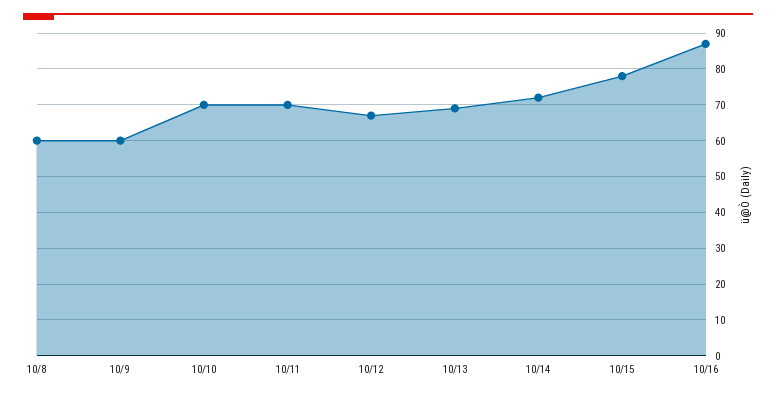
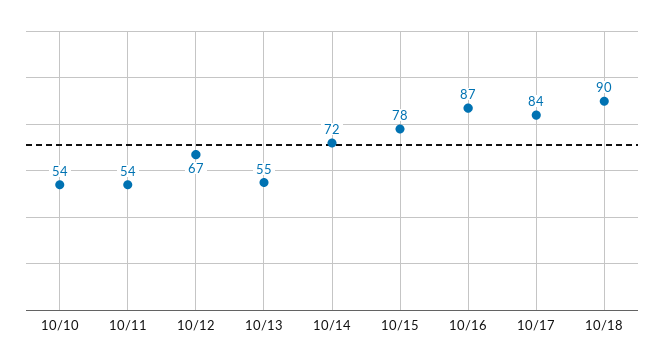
10/8: 60 -> none
10/9: 60 -> none
10/10: 70 -> 54
10/11: 70 -> 54
10/13: 70 -> 55
10/17: none -> 84
10/18: none -> 90

